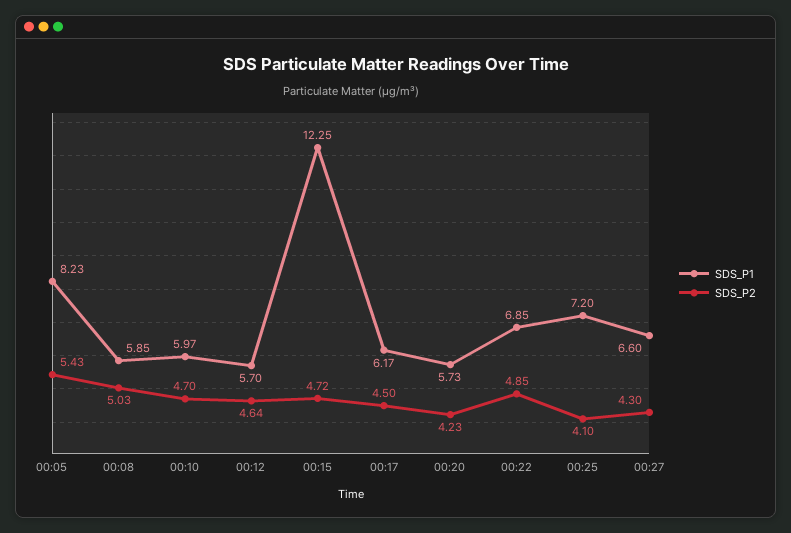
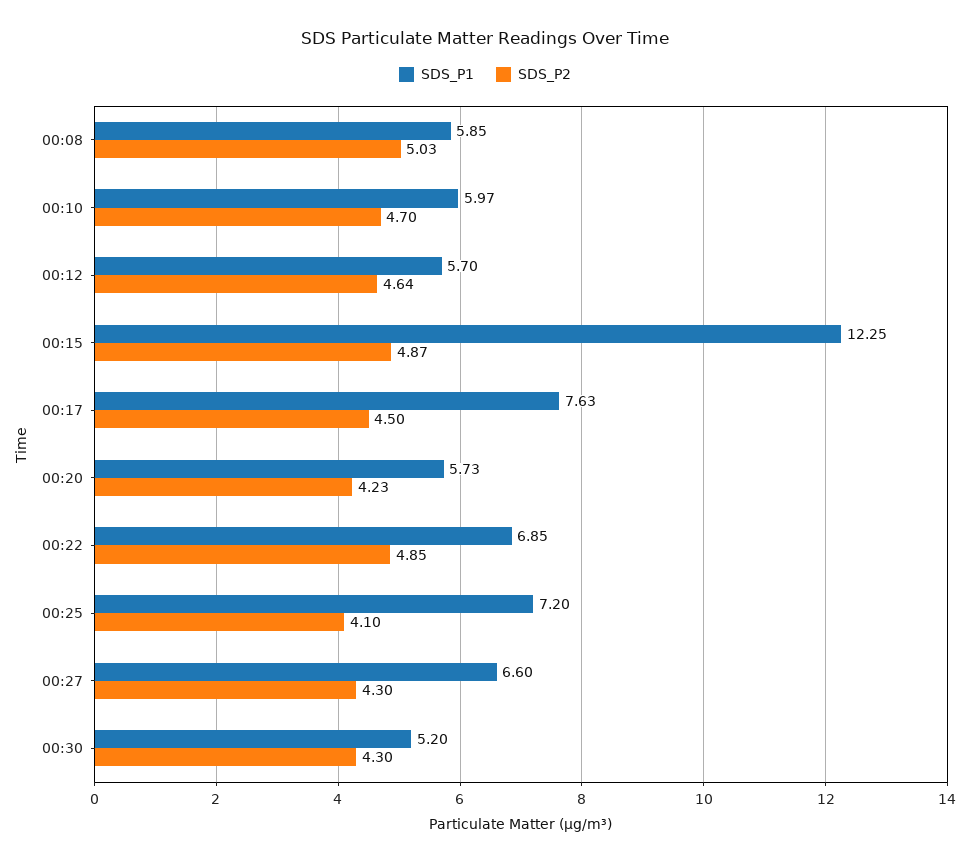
SDS_P1, 00:05: 8.23 -> none
SDS_P2, 00:05: 5.43 -> none
SDS_P2, 00:15: 4.72 -> 4.87
SDS_P1, 00:17: 6.17 -> 7.63
SDS_P1, 00:30: none -> 5.2
SDS_P2, 00:30: none -> 4.3

